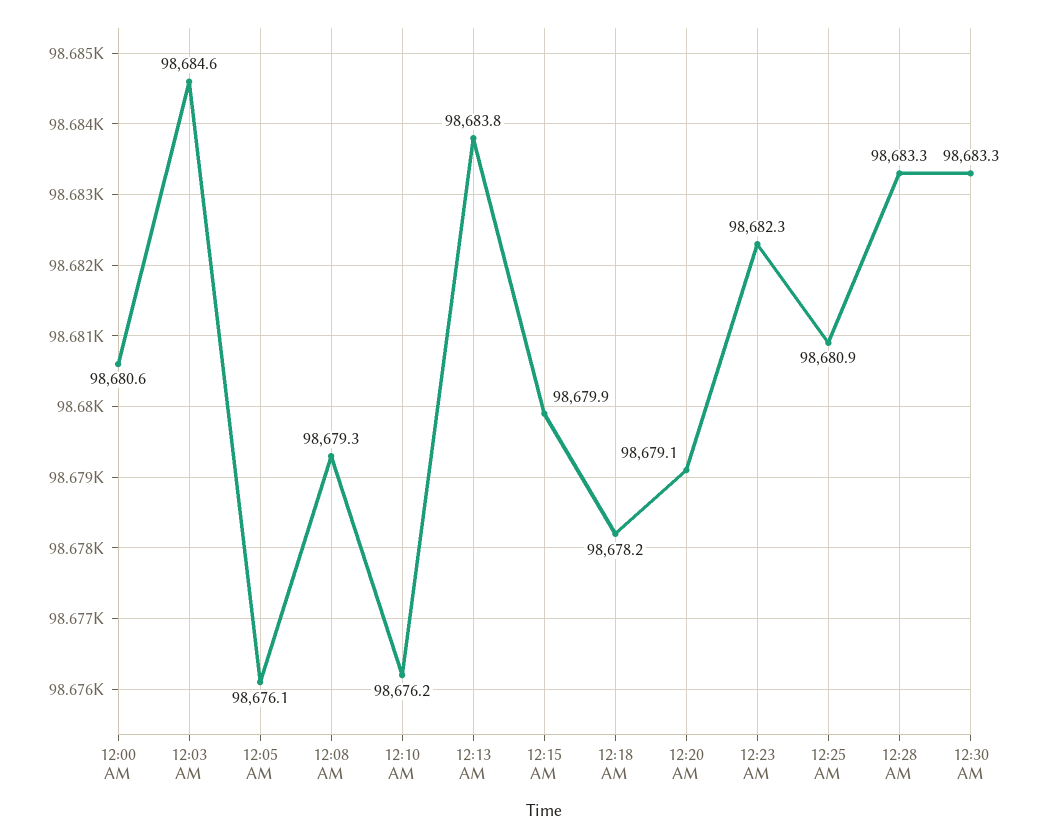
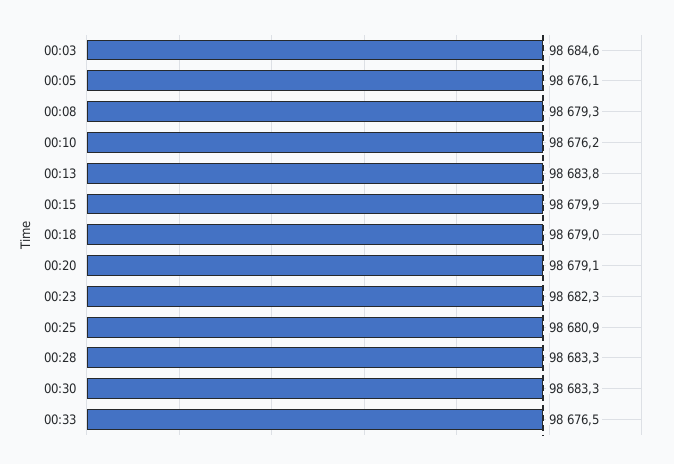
12:00 AM: 98680.6 -> none
12:18 AM: 98678.2 -> 98679
00:33: none -> 98676.5

